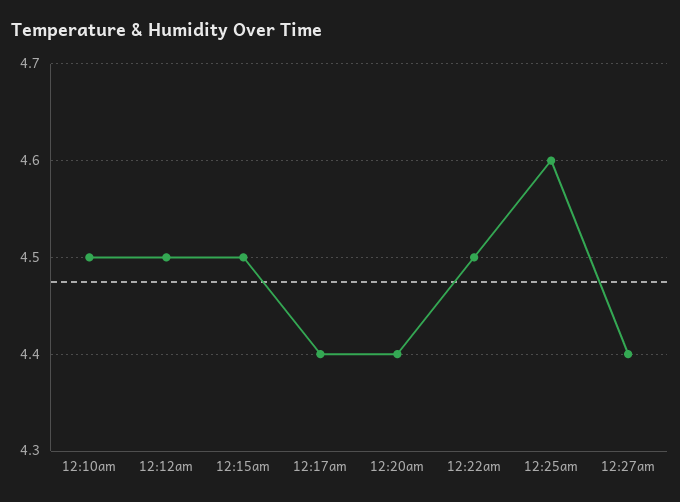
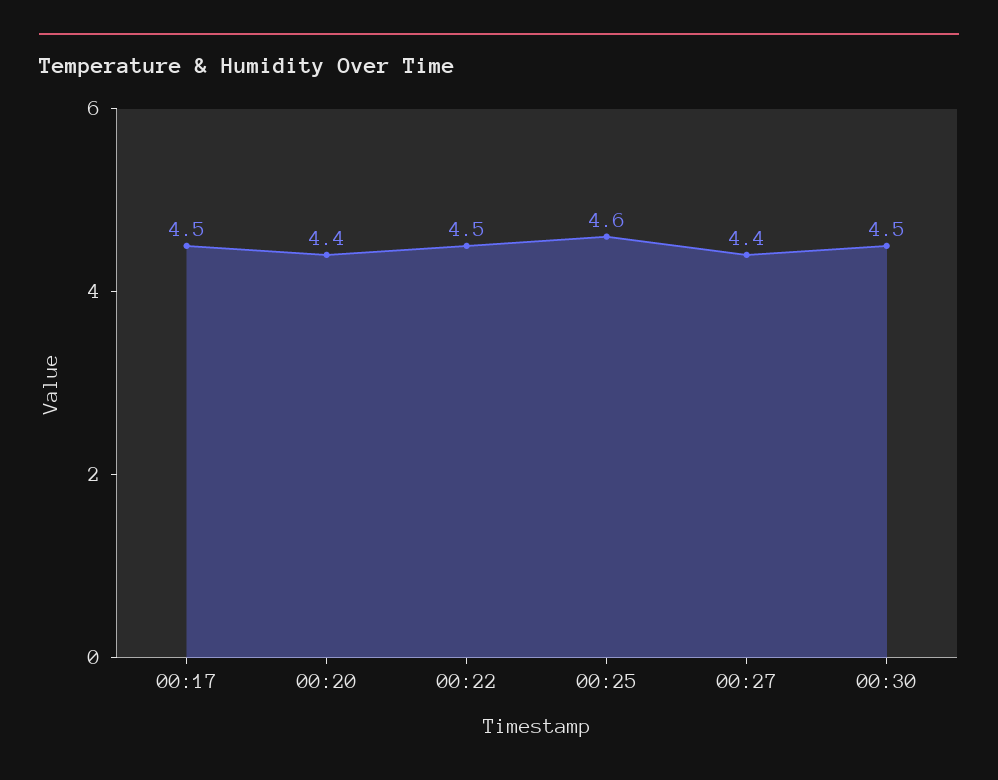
12:10am: 4.5 -> none
12:12am: 4.5 -> none
12:15am: 4.5 -> none
12:17am: 4.4 -> 4.5
00:30: none -> 4.5

